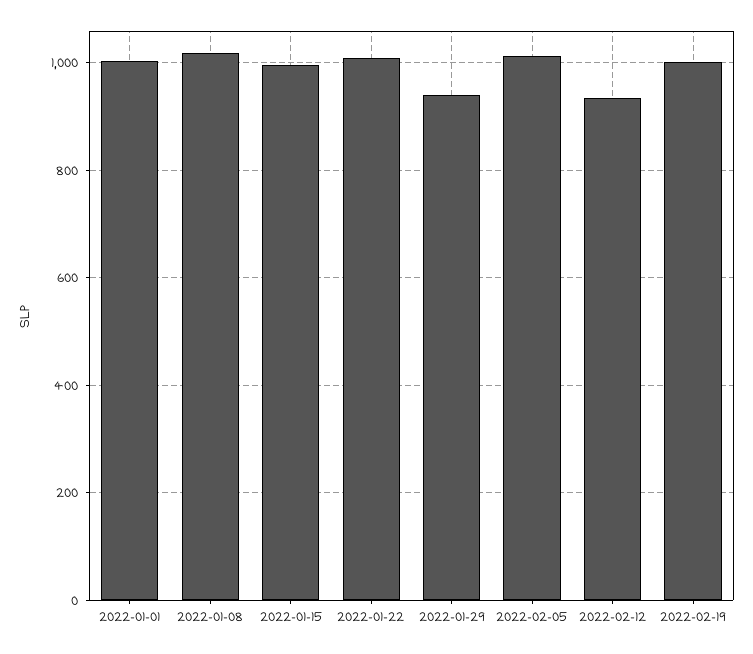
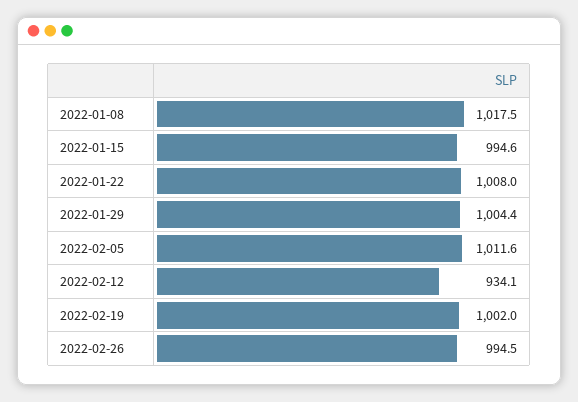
2022-01-01: 1000 -> none
2022-01-29: 940 -> 1004.4
2022-02-26: none -> 994.5

